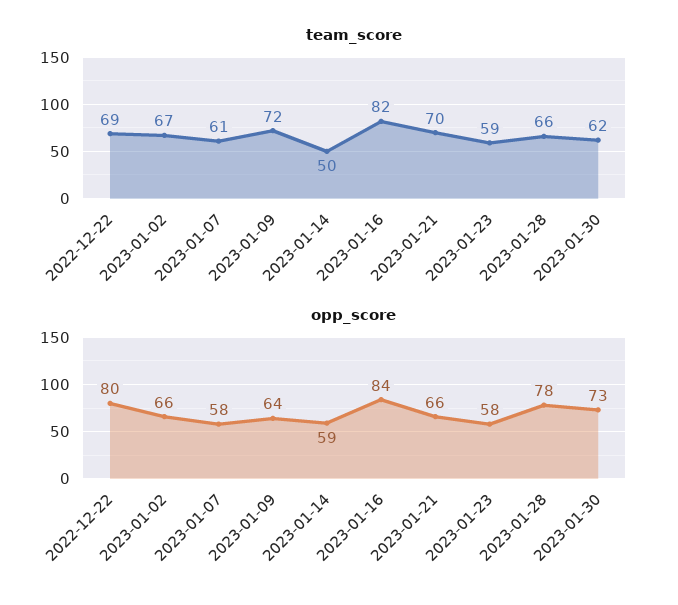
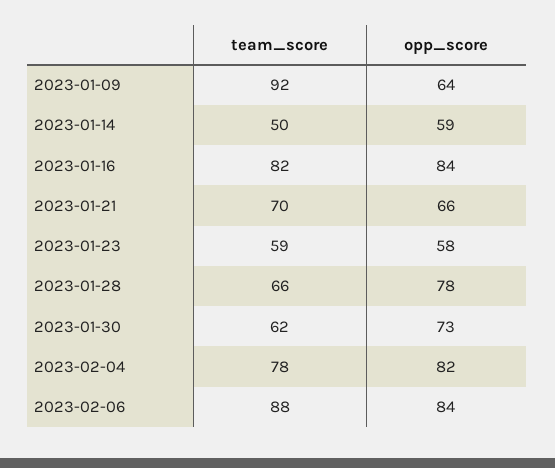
team_score, 2022-12-22: 69 -> none
team_score, 2023-01-02: 67 -> none
team_score, 2023-01-07: 61 -> none
team_score, 2023-01-09: 72 -> 92
opp_score, 2022-12-22: 80 -> none
opp_score, 2023-01-02: 66 -> none
opp_score, 2023-01-07: 58 -> none
team_score, 2023-02-04: none -> 78
opp_score, 2023-02-04: none -> 82
team_score, 2023-02-06: none -> 88
opp_score, 2023-02-06: none -> 84

